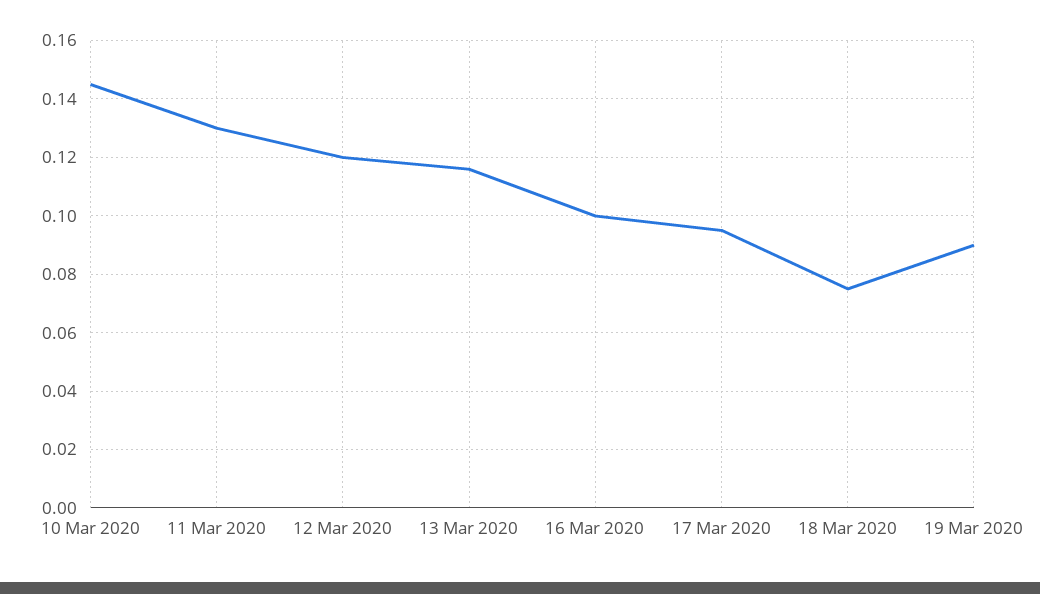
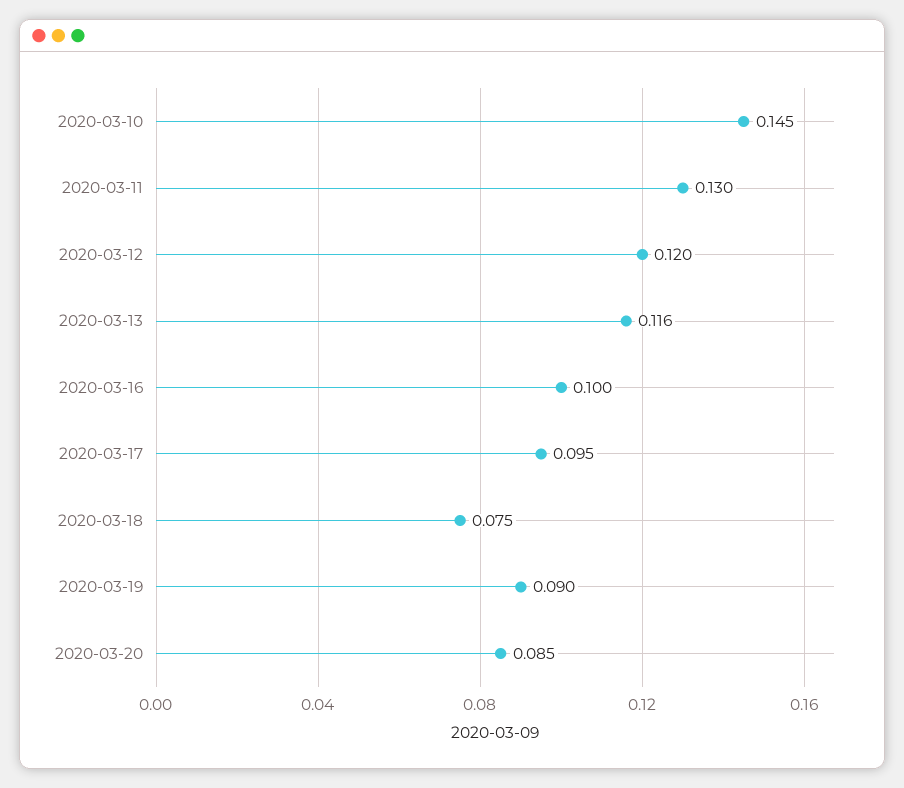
2020-03-20: none -> 0.085

